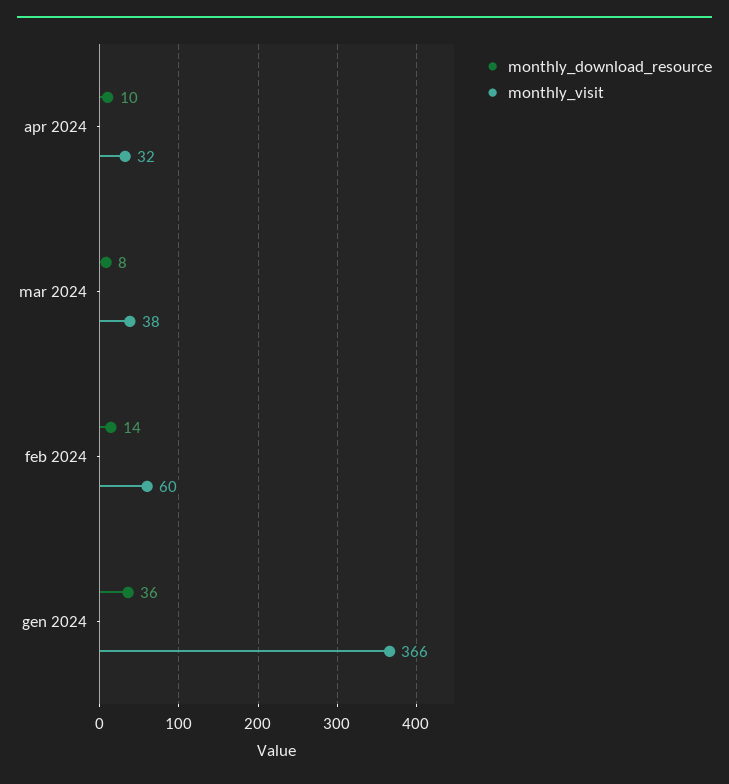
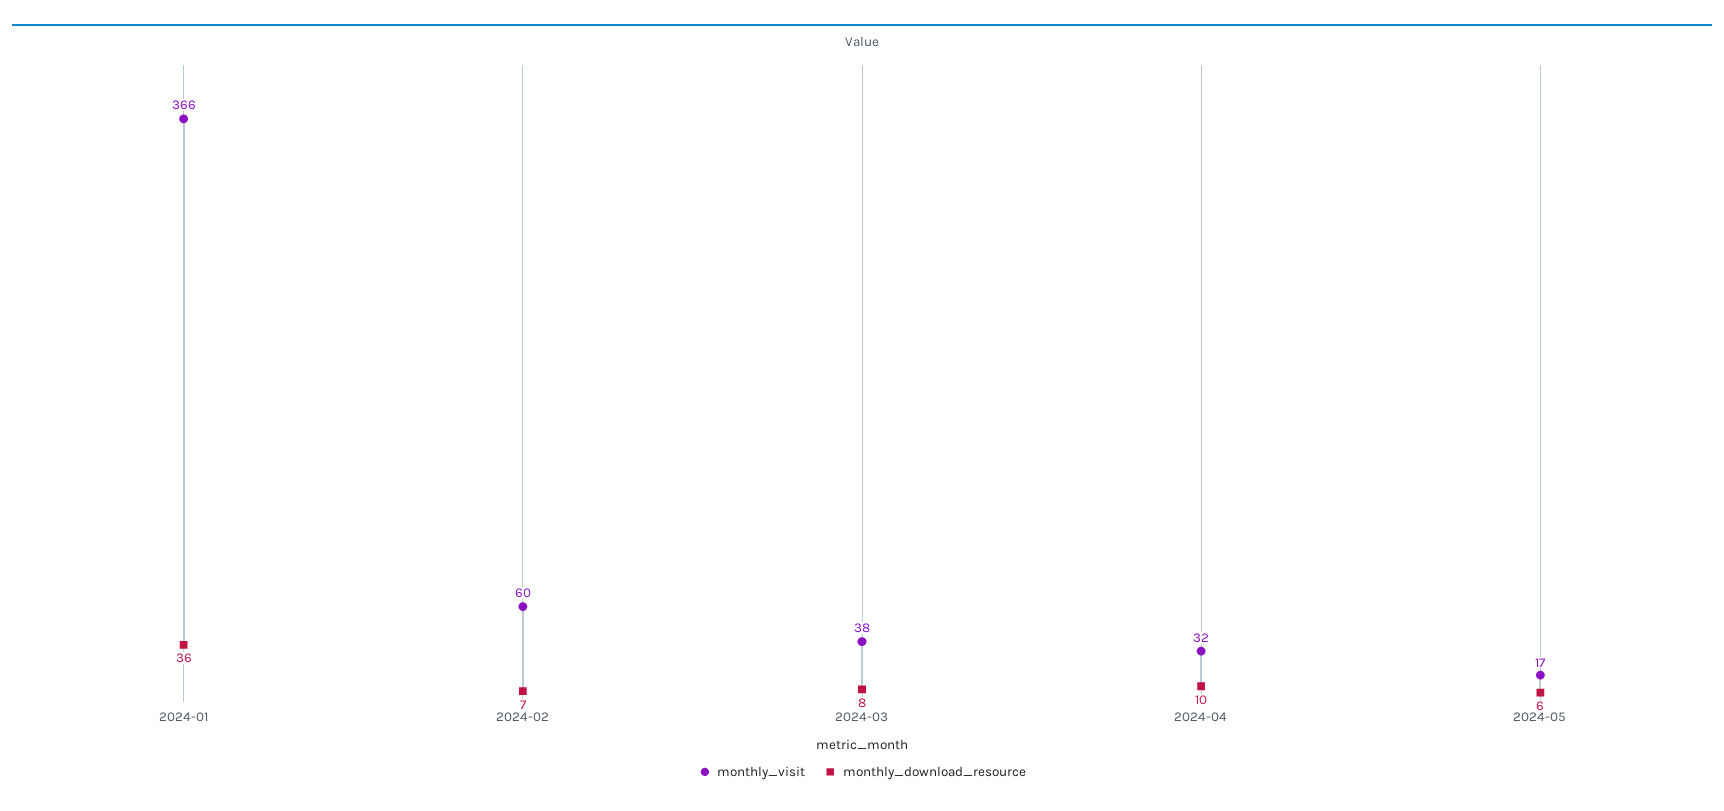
monthly_download_resource, feb 2024: 14 -> 7
monthly_visit, 2024-05: none -> 17
monthly_download_resource, 2024-05: none -> 6

